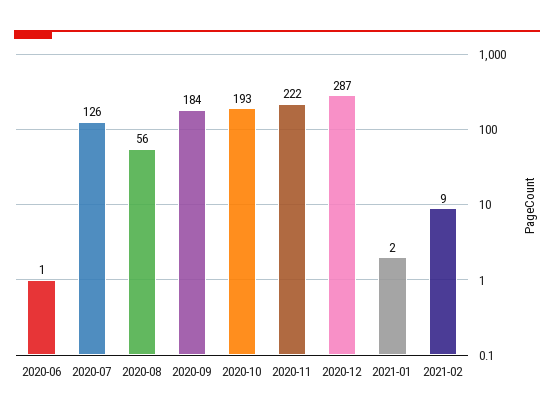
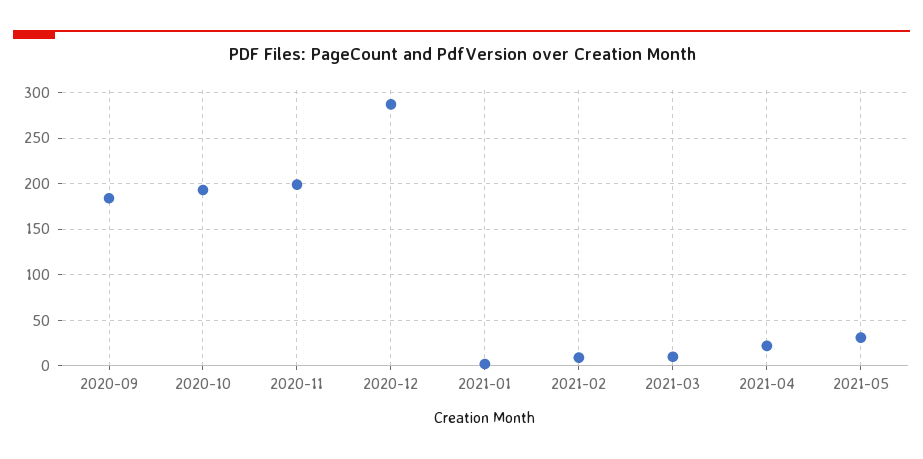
2020-06: 1 -> none
2020-07: 126 -> none
2020-08: 56 -> none
2020-11: 222 -> 200
2021-03: none -> 10
2021-04: none -> 20
2021-05: none -> 30

